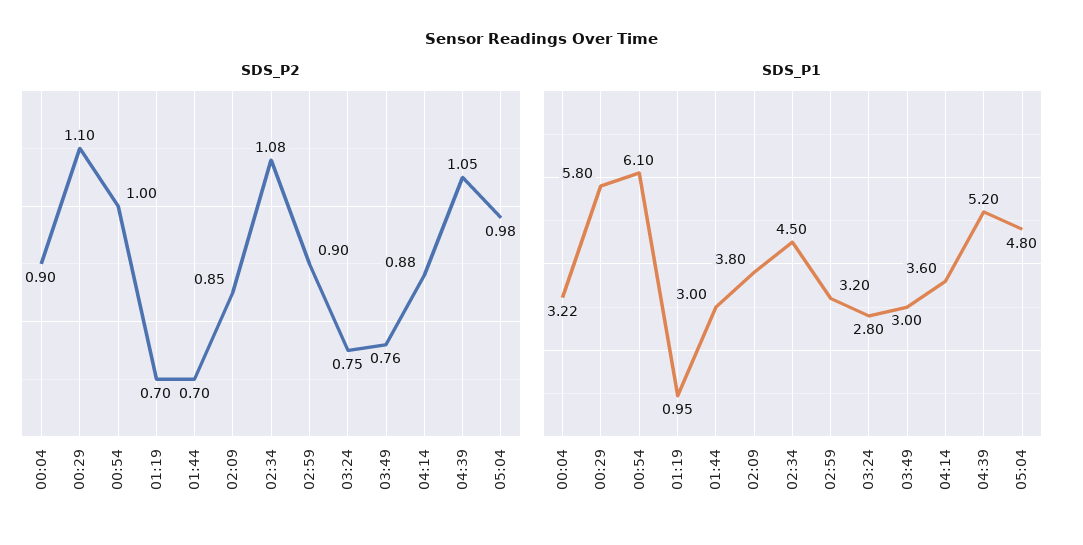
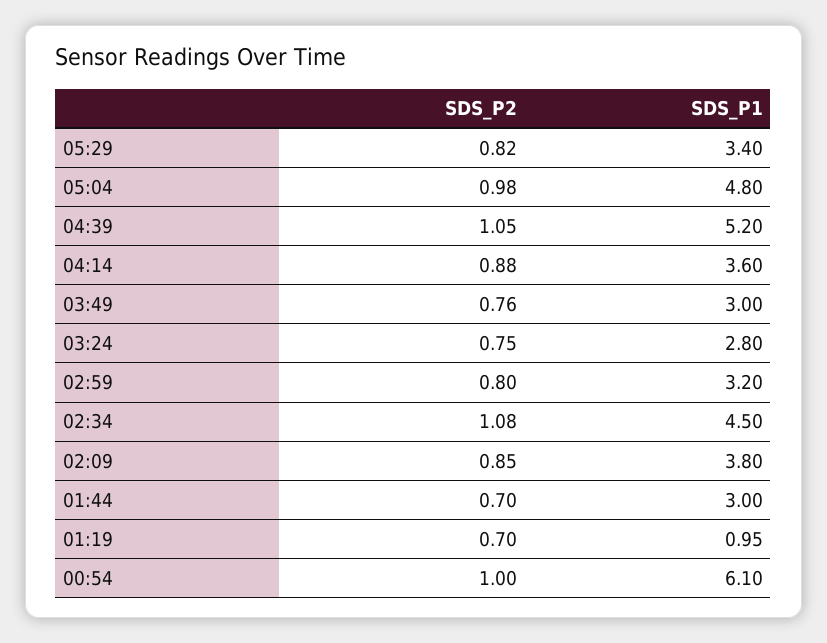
SDS_P2, 00:04: 0.9 -> none
SDS_P2, 00:29: 1.1 -> none
SDS_P2, 02:59: 0.9 -> 0.8
SDS_P1, 00:04: 3.22 -> none
SDS_P1, 00:29: 5.8 -> none
SDS_P2, 05:29: none -> 0.82
SDS_P1, 05:29: none -> 3.4

